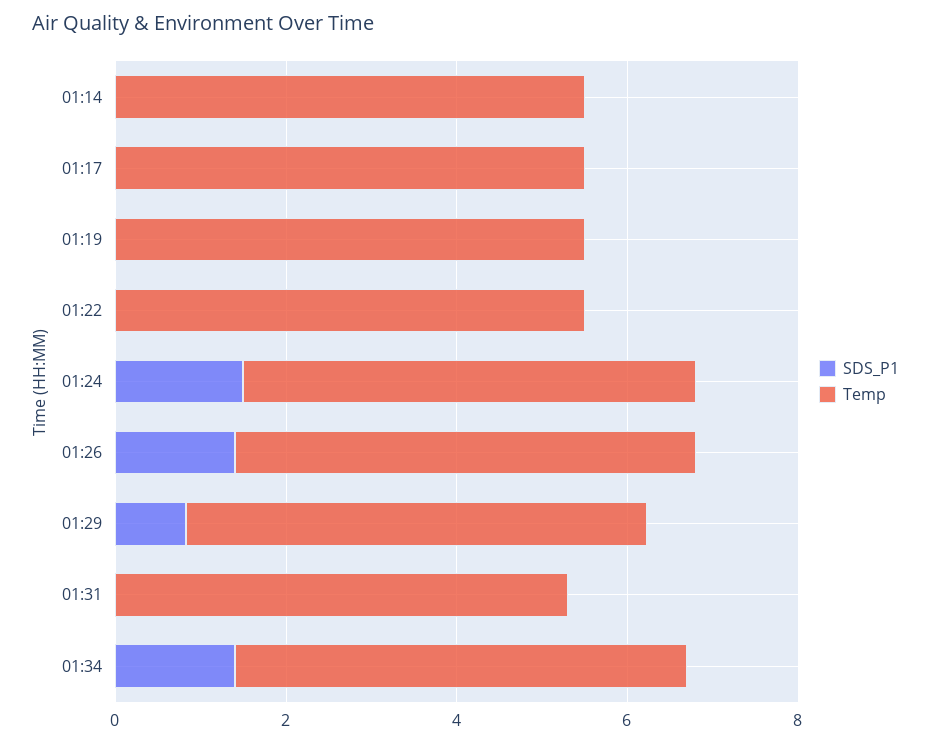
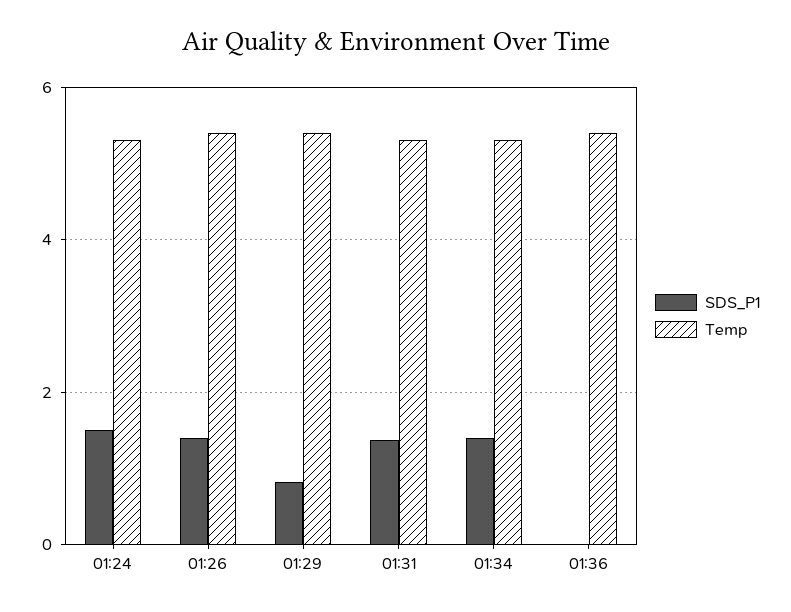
SDS_P1, 01:14: 0 -> none
Temp, 01:14: 5.5 -> none
SDS_P1, 01:17: 0 -> none
Temp, 01:17: 5.5 -> none
SDS_P1, 01:19: 0 -> none
Temp, 01:19: 5.5 -> none
SDS_P1, 01:22: 0 -> none
Temp, 01:22: 5.5 -> none
SDS_P1, 01:31: 0 -> 1.4
SDS_P1, 01:36: none -> 0
Temp, 01:36: none -> 5.4

